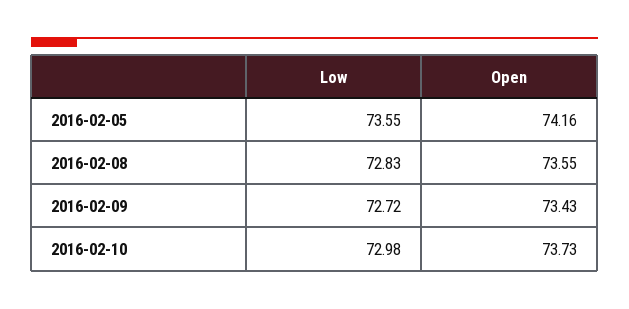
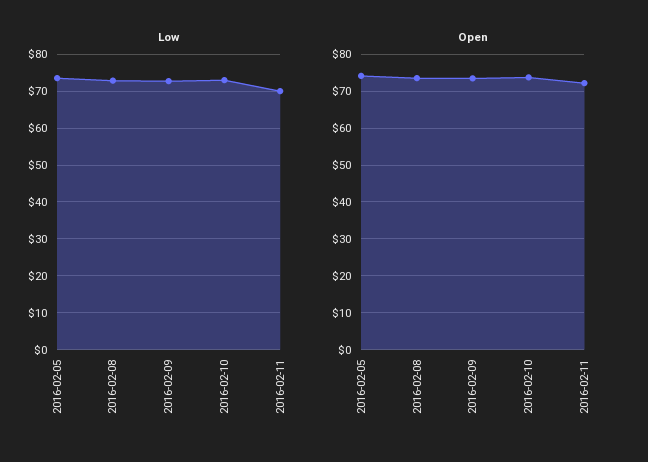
Low, 2016-02-11: none -> 70
Open, 2016-02-11: none -> 72

